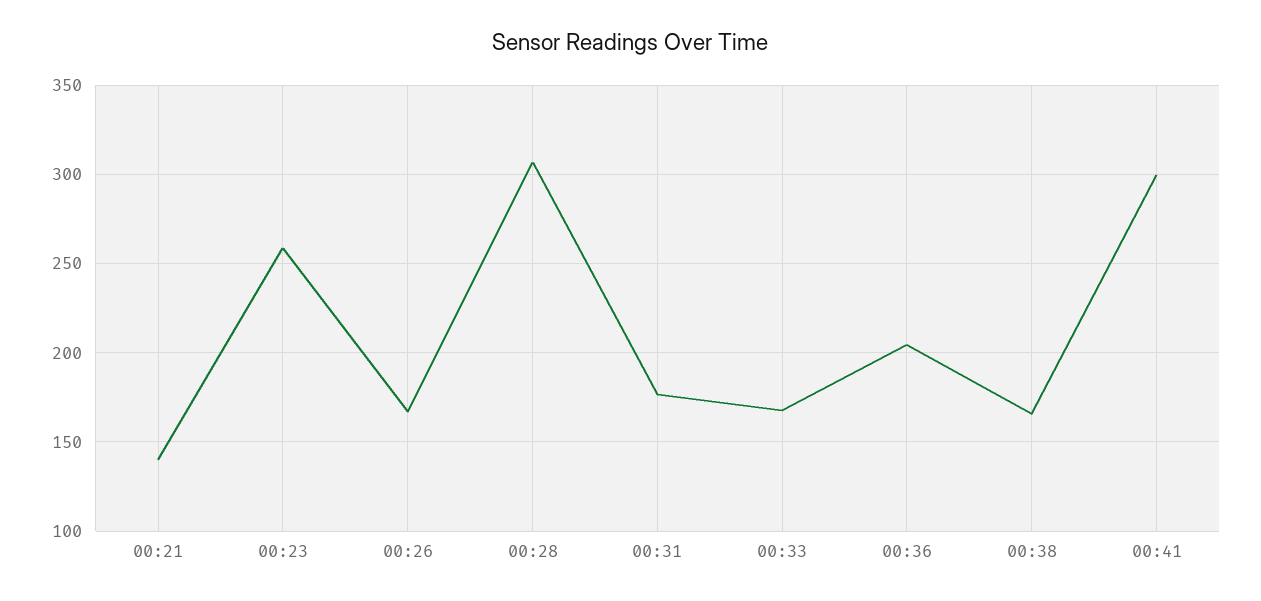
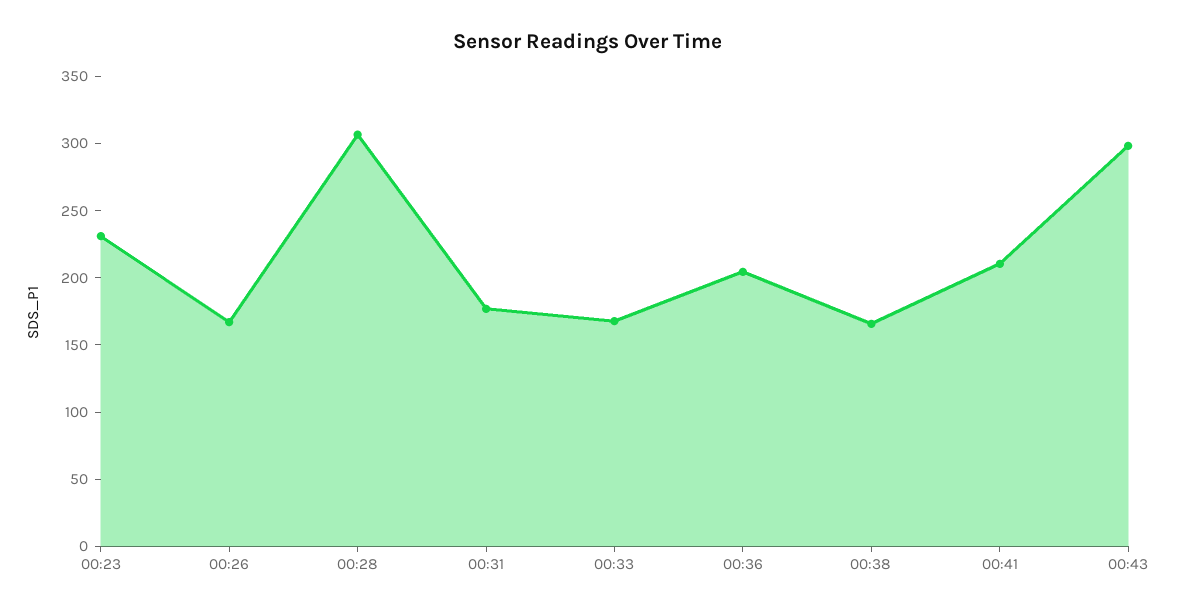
00:21: 140 -> none
00:23: 260 -> 230
00:41: 300 -> 210
00:43: none -> 300

